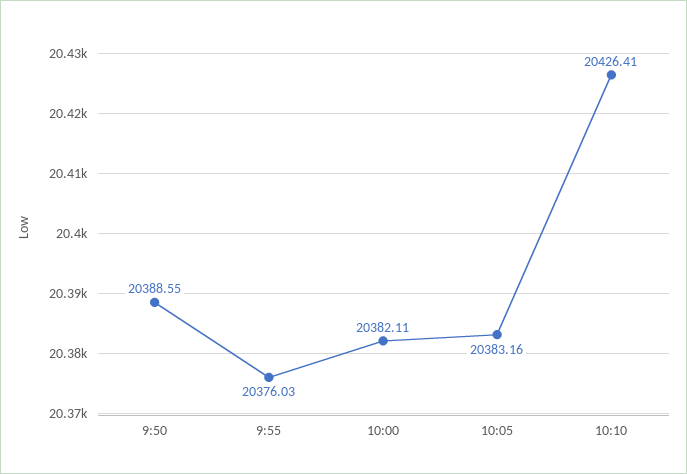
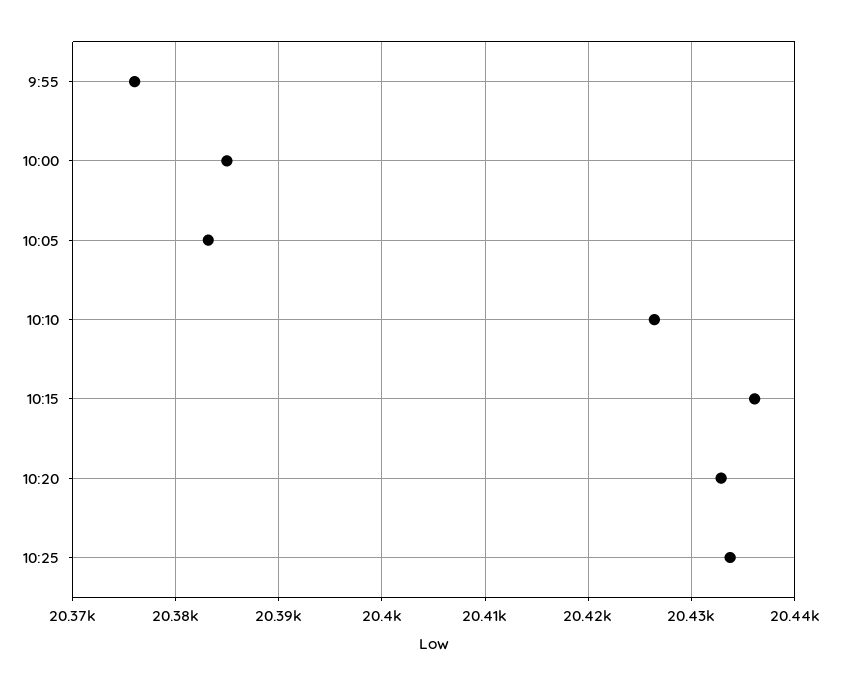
9:50: 20388.55 -> none
10:00: 20382.11 -> 20385
10:15: none -> 20436
10:20: none -> 20433
10:25: none -> 20434

